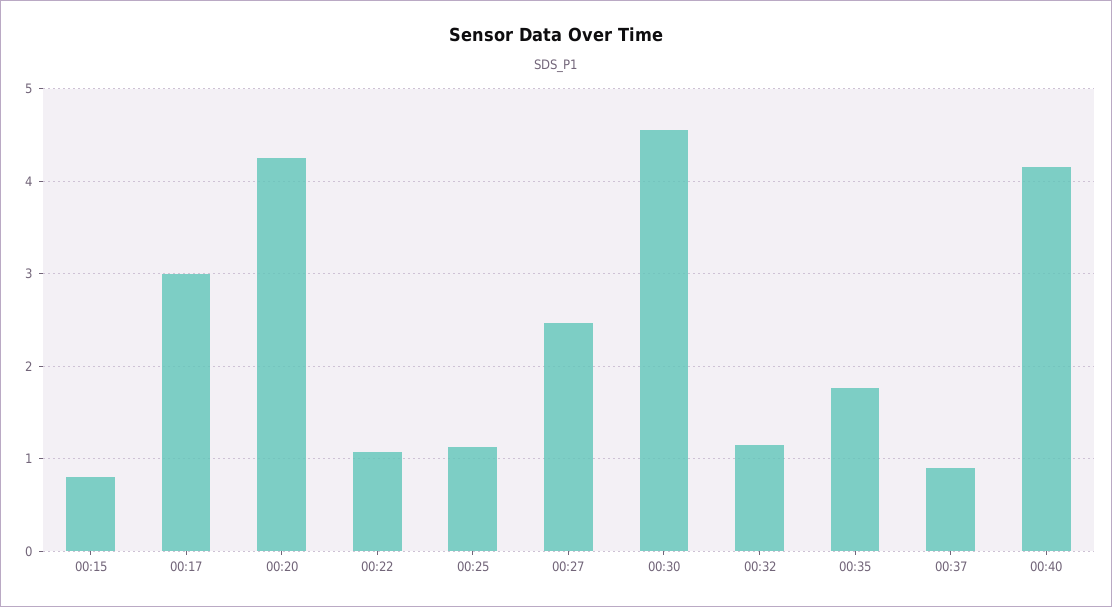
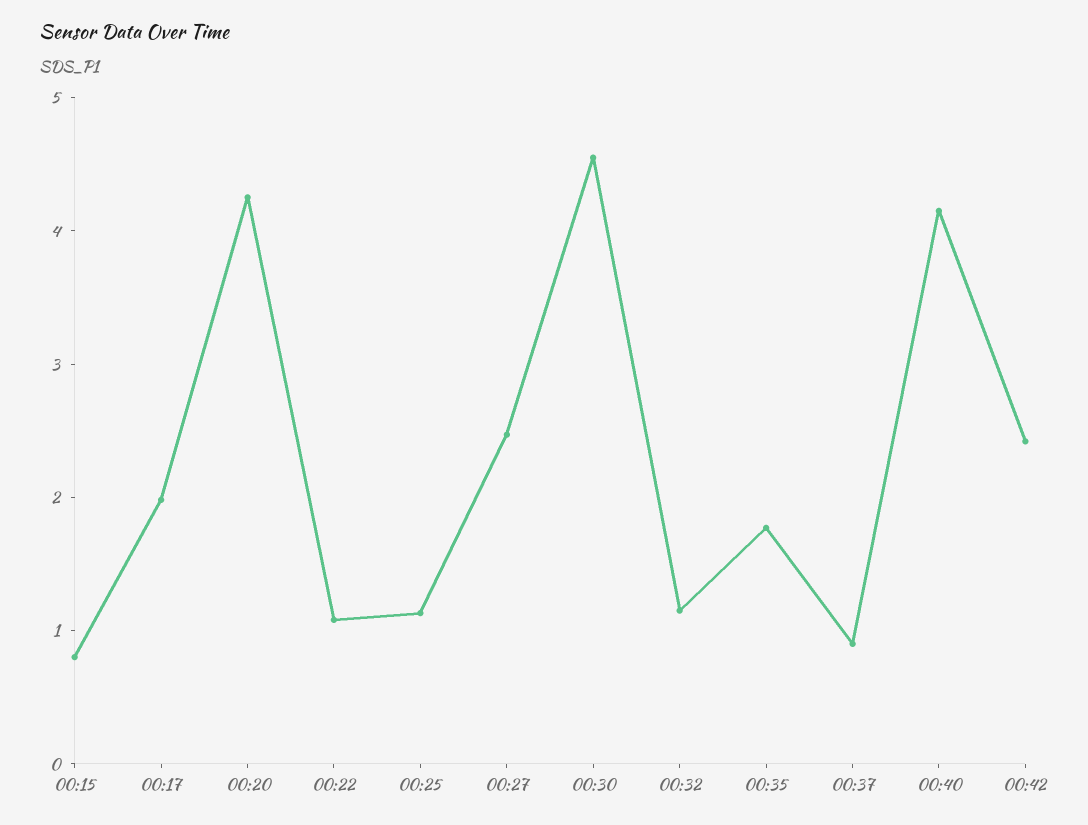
00:17: 3 -> 2
00:42: none -> 2.4

